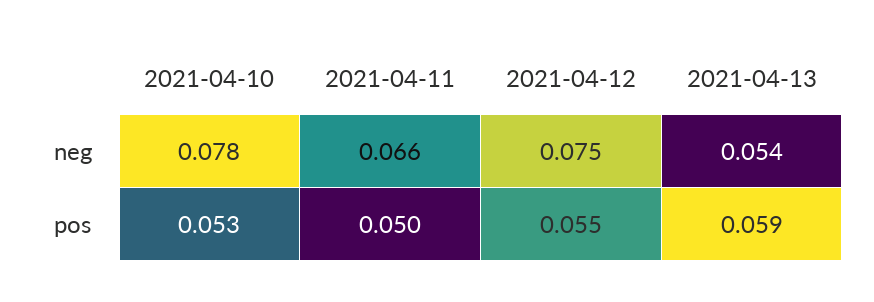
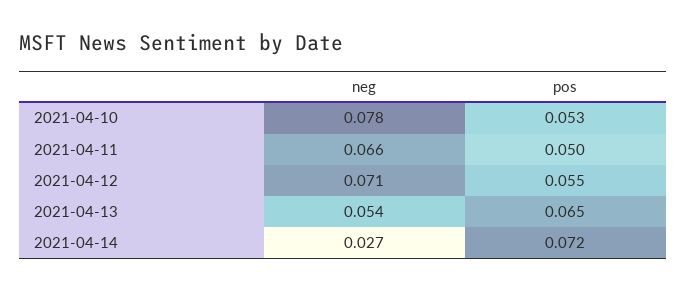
2021-04-12, neg: 0.075 -> 0.071
2021-04-13, pos: 0.059 -> 0.065
2021-04-14, neg: none -> 0.027
2021-04-14, pos: none -> 0.072

